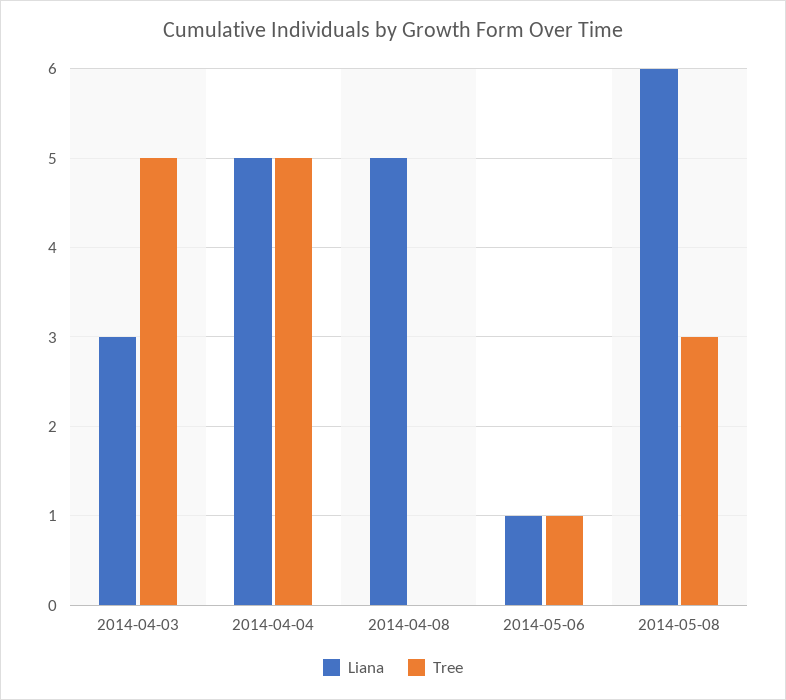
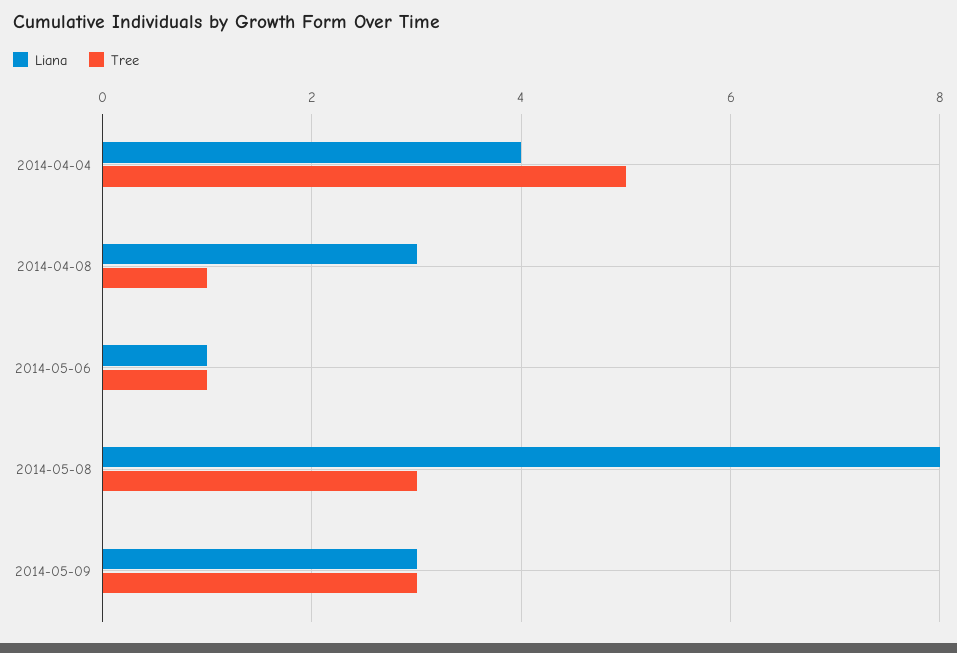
Liana, 2014-04-03: 3 -> none
Tree, 2014-04-03: 5 -> none
Liana, 2014-04-04: 5 -> 4
Liana, 2014-04-08: 5 -> 3
Tree, 2014-04-08: 0 -> 1
Liana, 2014-05-08: 6 -> 8
Liana, 2014-05-09: none -> 3
Tree, 2014-05-09: none -> 3

